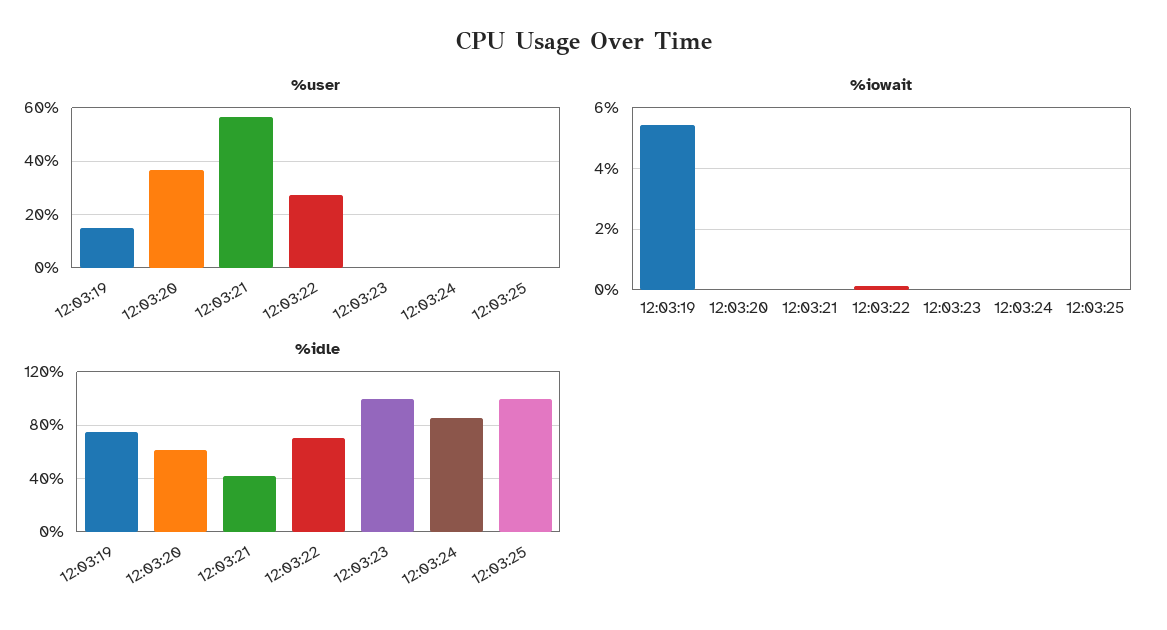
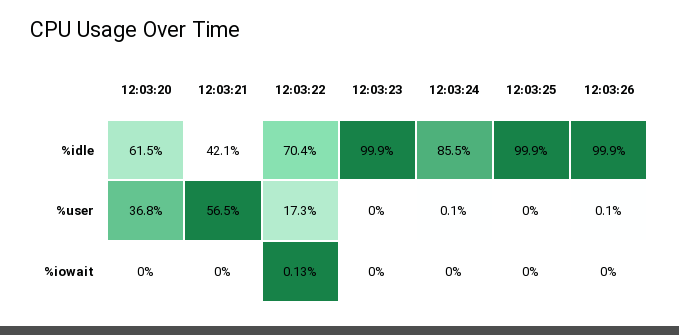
%user, 12:03:19: 15 -> none
%user, 12:03:22: 27.5 -> 17.3
%iowait, 12:03:19: 5.4 -> none
%idle, 12:03:19: 75 -> none
%idle, 12:03:26: none -> 99.9
%user, 12:03:26: none -> 0.1
%iowait, 12:03:26: none -> 0

